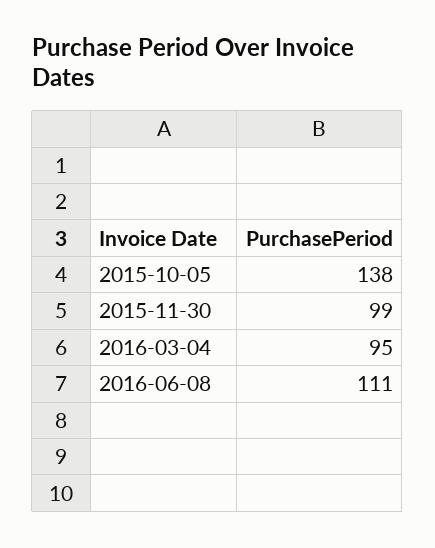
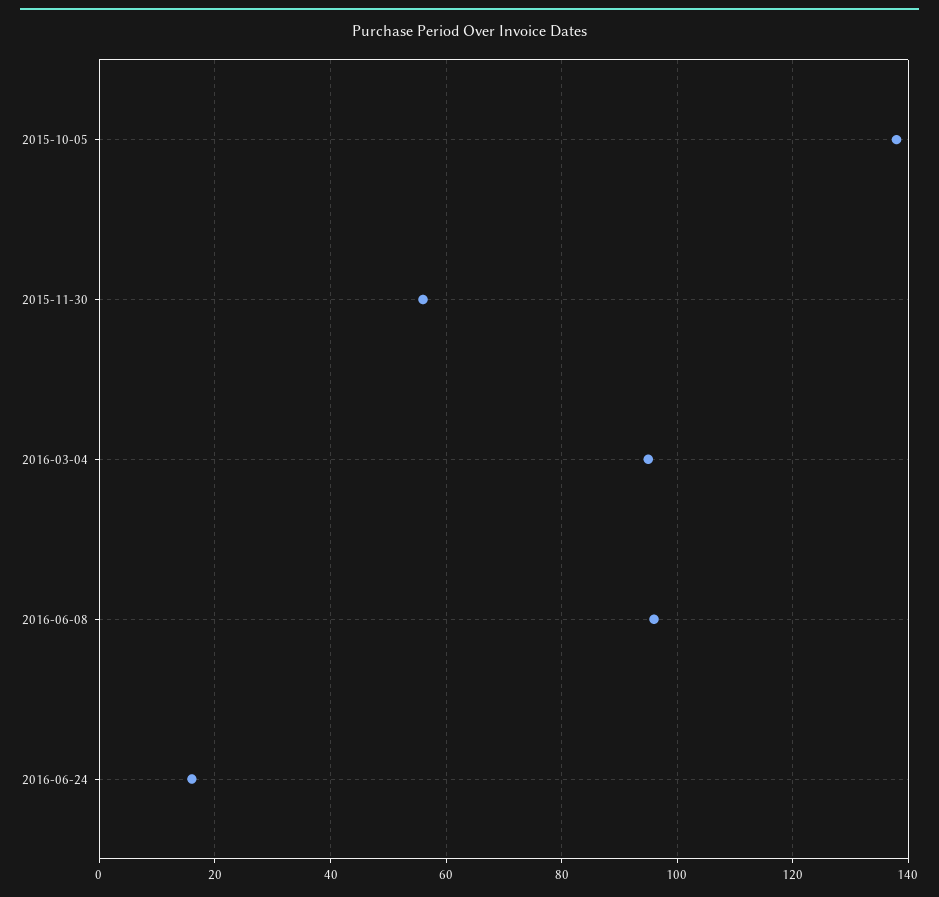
2015-11-30: 99 -> 55
2016-06-08: 111 -> 95
2016-06-24: none -> 15

